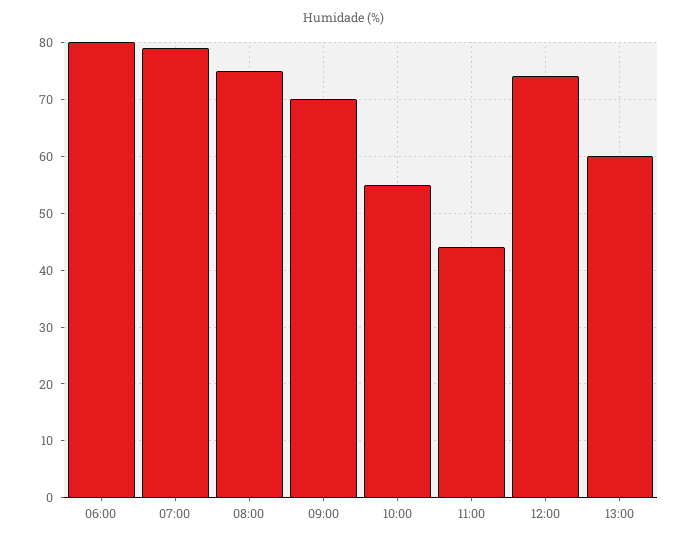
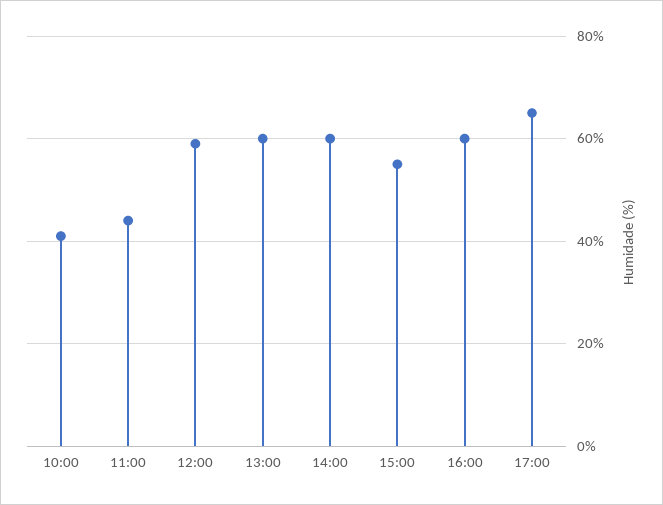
06:00: 80 -> none
07:00: 80 -> none
08:00: 75 -> none
09:00: 70 -> none
10:00: 55 -> 40
12:00: 75 -> 60
14:00: none -> 60
15:00: none -> 55
16:00: none -> 60
17:00: none -> 65

